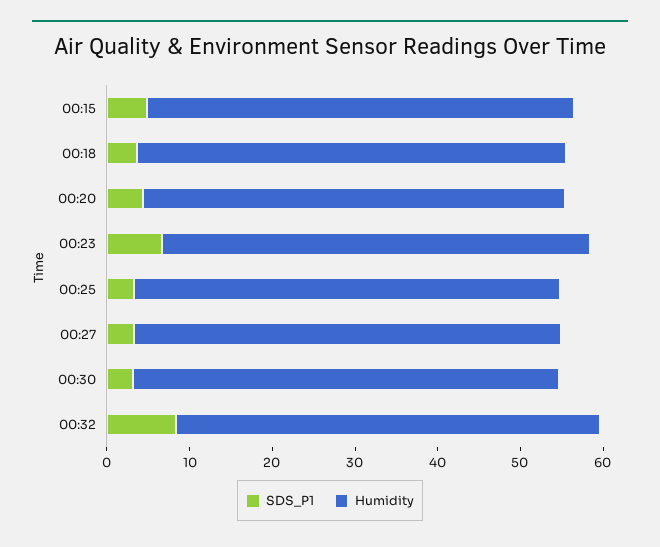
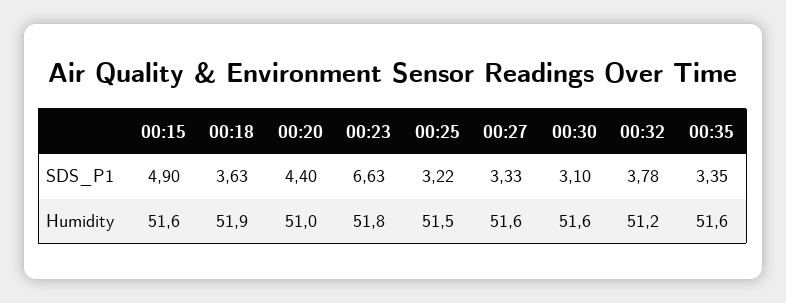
SDS_P1, 00:32: 8 -> 3.78
SDS_P1, 00:35: none -> 3.35
Humidity, 00:35: none -> 51.6

